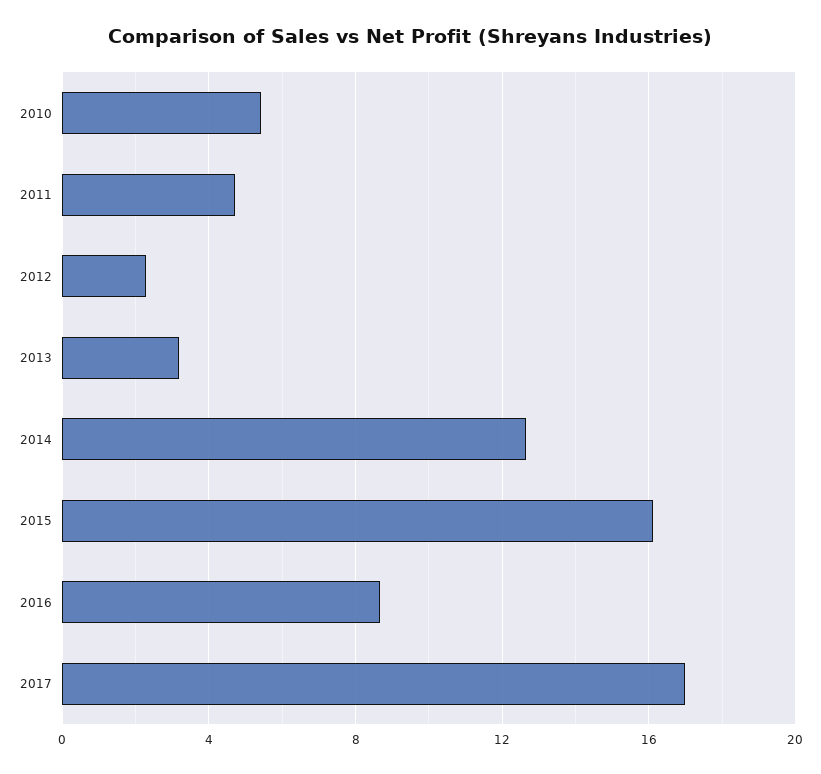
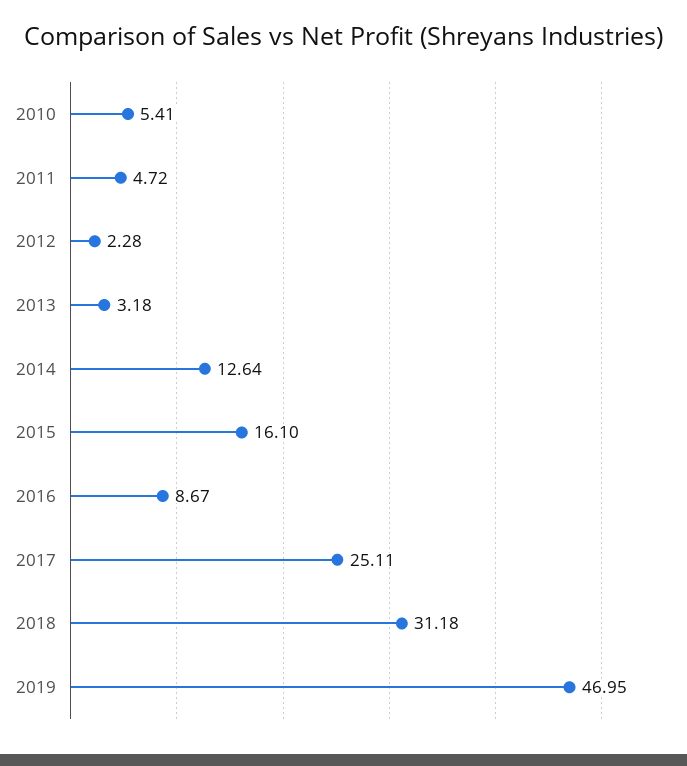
2017: 17 -> 25.11
2018: none -> 31.18
2019: none -> 46.95

